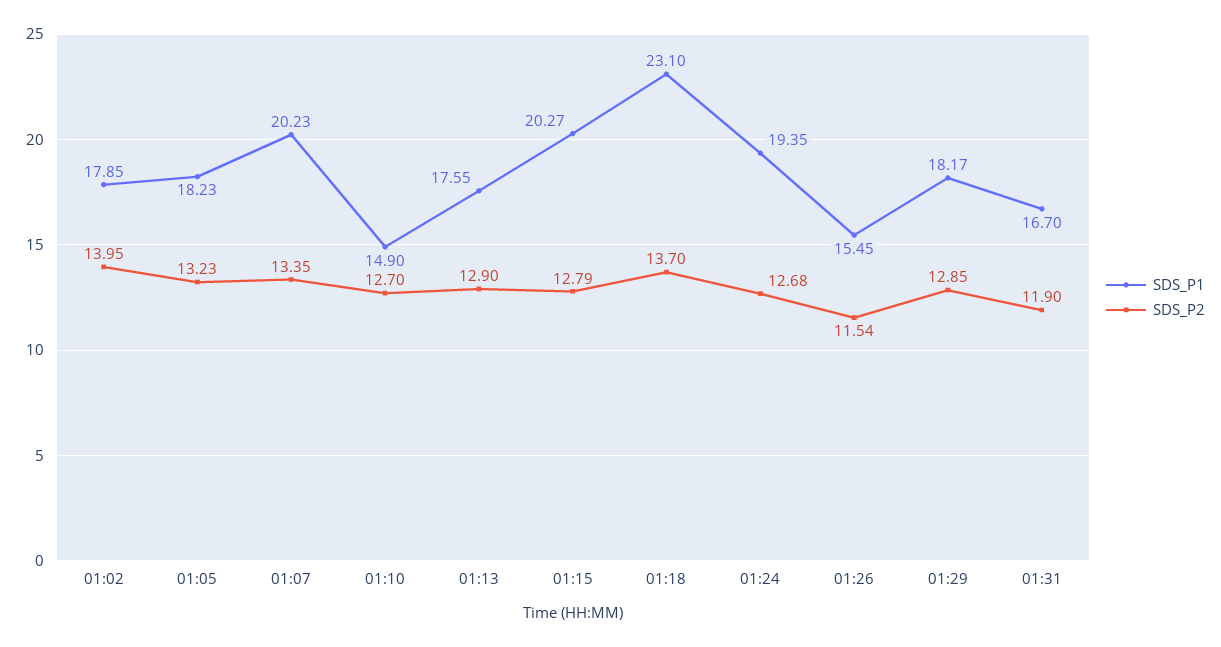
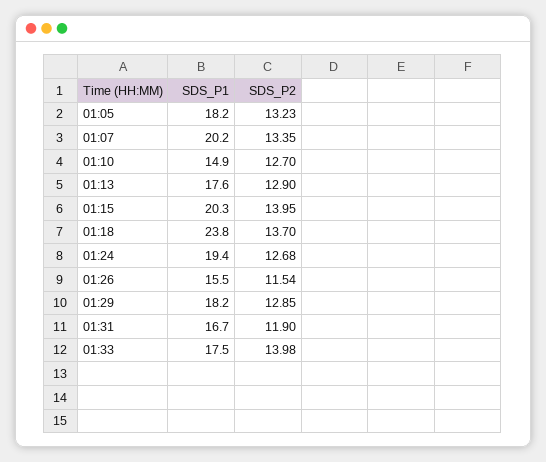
SDS_P1, 01:02: 17.85 -> none
SDS_P2, 01:02: 13.95 -> none
SDS_P2, 01:15: 12.79 -> 13.95
SDS_P1, 01:18: 23.1 -> 23.8
SDS_P1, 01:33: none -> 17.5
SDS_P2, 01:33: none -> 13.98

